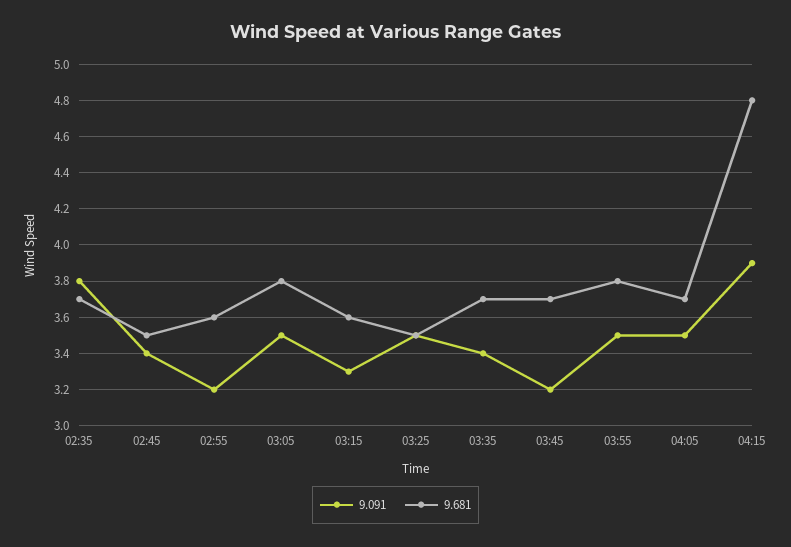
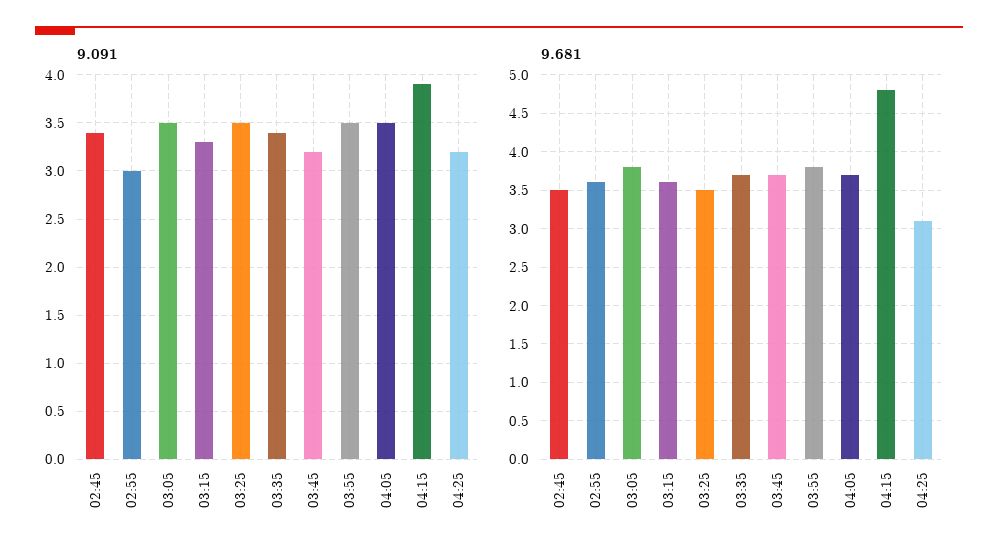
9.091, 02:35: 3.8 -> none
9.681, 02:35: 3.7 -> none
9.091, 02:55: 3.2 -> 3
9.091, 04:25: none -> 3.2
9.681, 04:25: none -> 3.1

